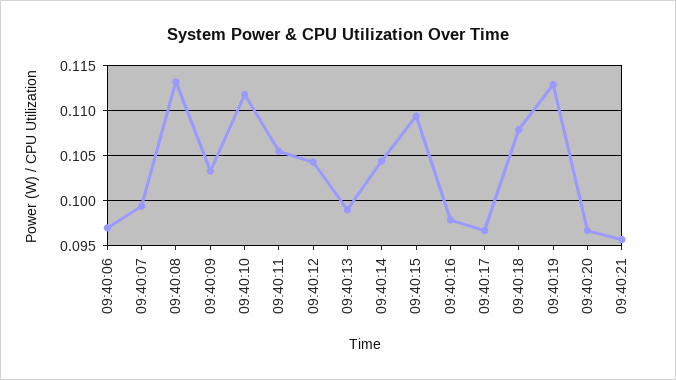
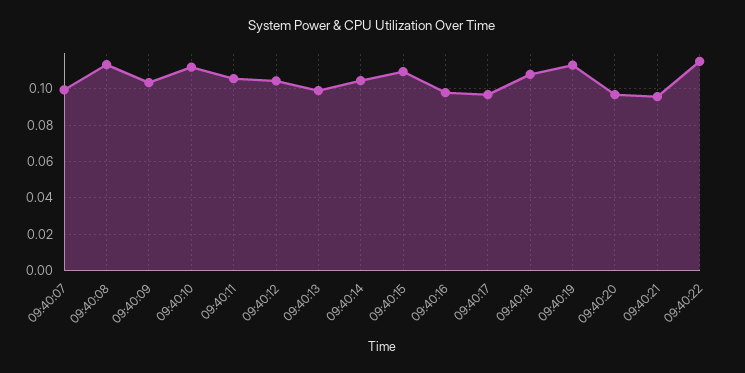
09:40:06: 0.097 -> none
09:40:22: none -> 0.115

